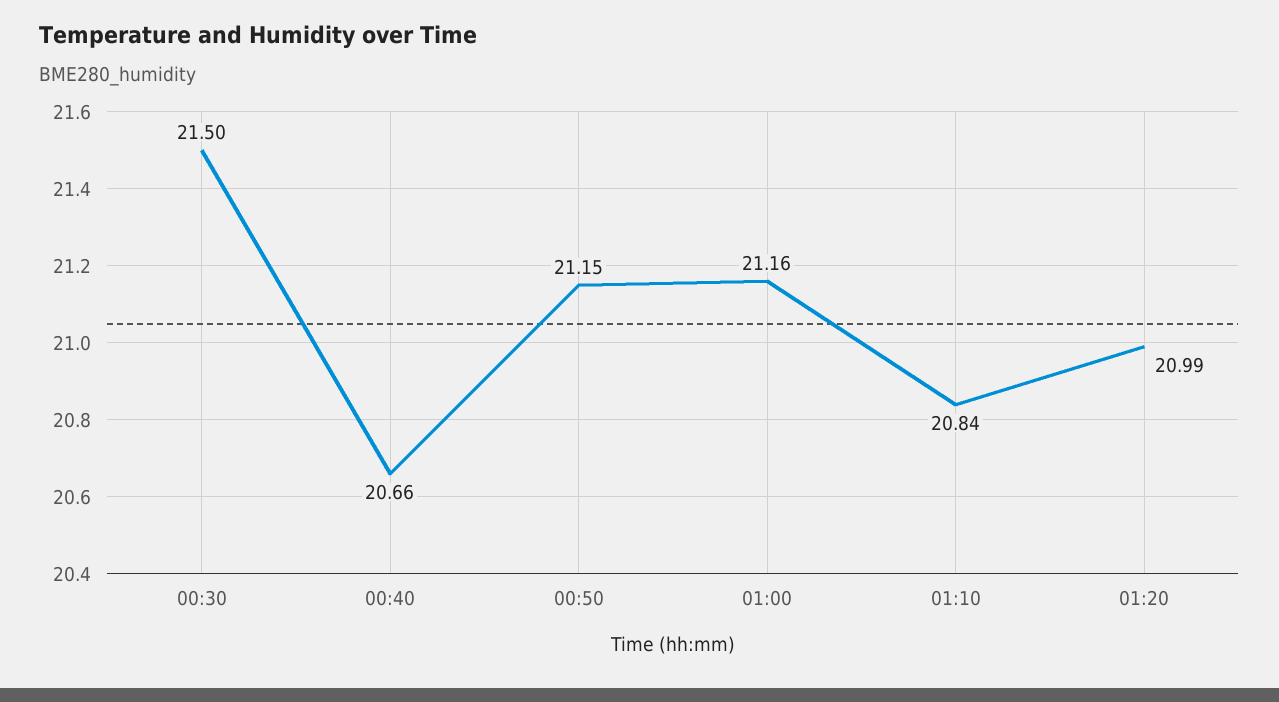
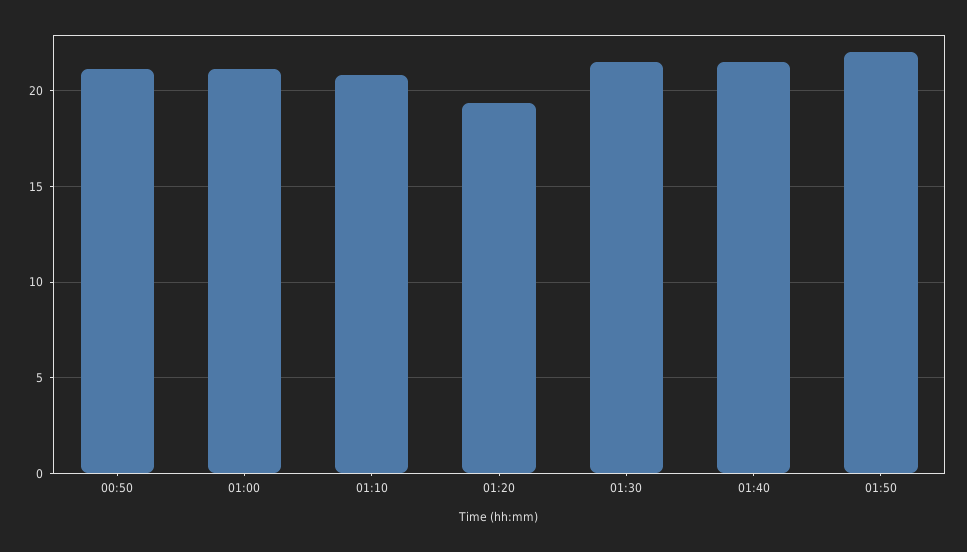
00:30: 21.5 -> none
00:40: 20.66 -> none
01:20: 20.99 -> 19.5
01:30: none -> 21.5
01:40: none -> 21.5
01:50: none -> 22

